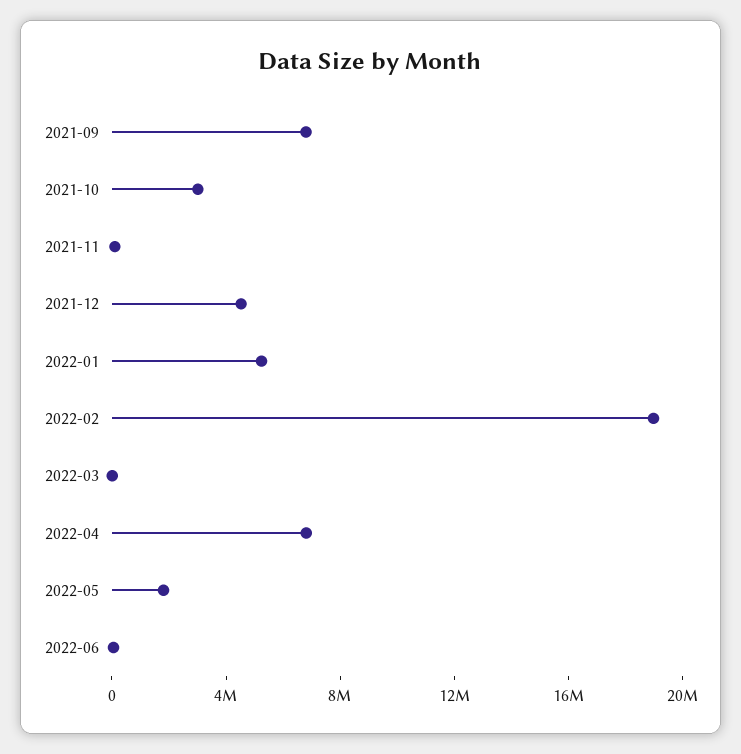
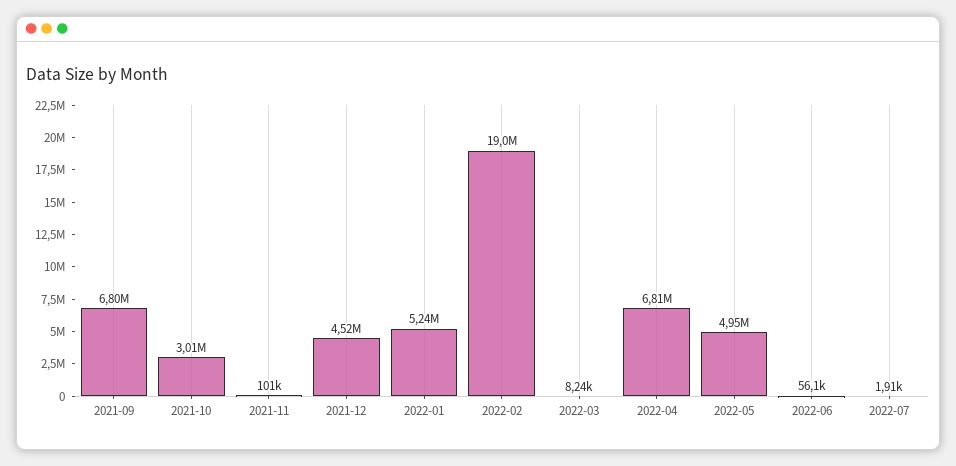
2022-05: 2000000 -> 4950000
2022-07: none -> 1910

